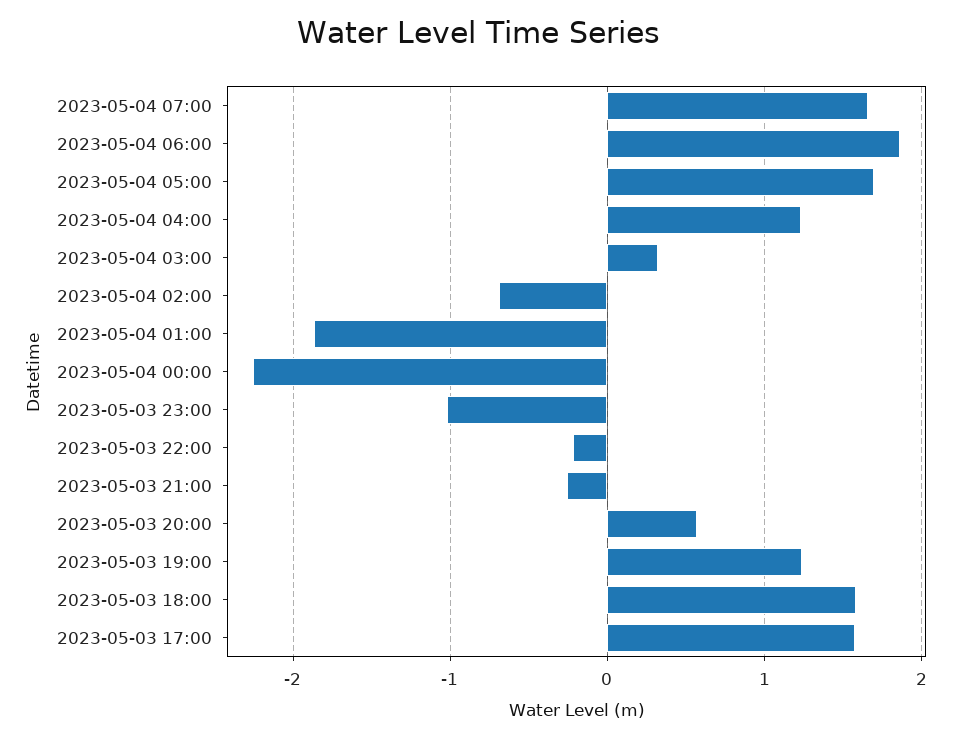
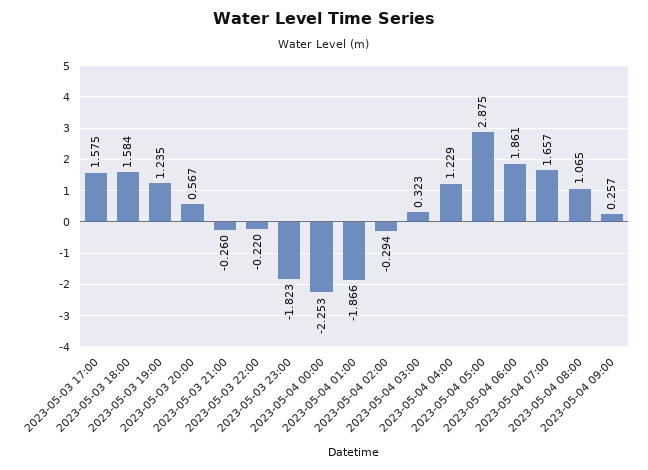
2023-05-04 05:00: 1.7 -> 2.875
2023-05-04 02:00: -0.7 -> -0.294
2023-05-03 23:00: -1 -> -1.823
2023-05-04 08:00: none -> 1.065
2023-05-04 09:00: none -> 0.257

